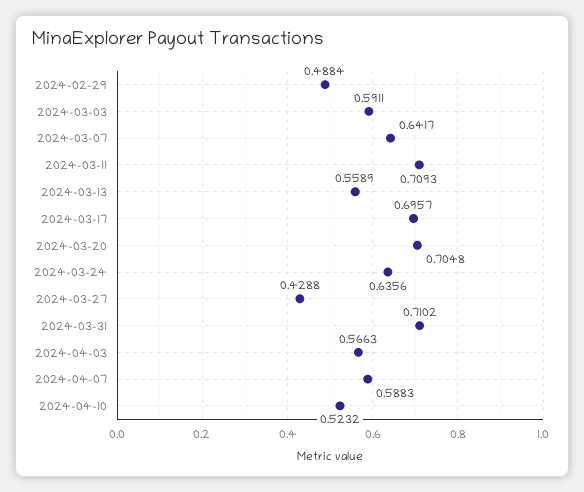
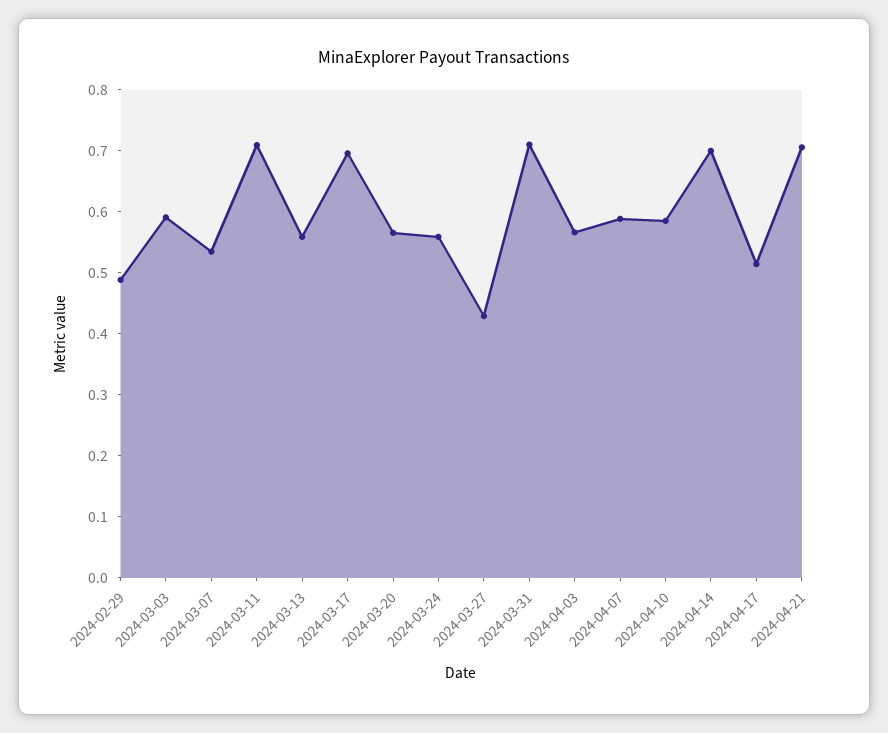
2024-03-07: 0.6417 -> 0.54
2024-03-20: 0.7048 -> 0.56
2024-03-24: 0.6356 -> 0.56
2024-04-10: 0.5232 -> 0.58
2024-04-14: none -> 0.7
2024-04-17: none -> 0.52
2024-04-21: none -> 0.7

